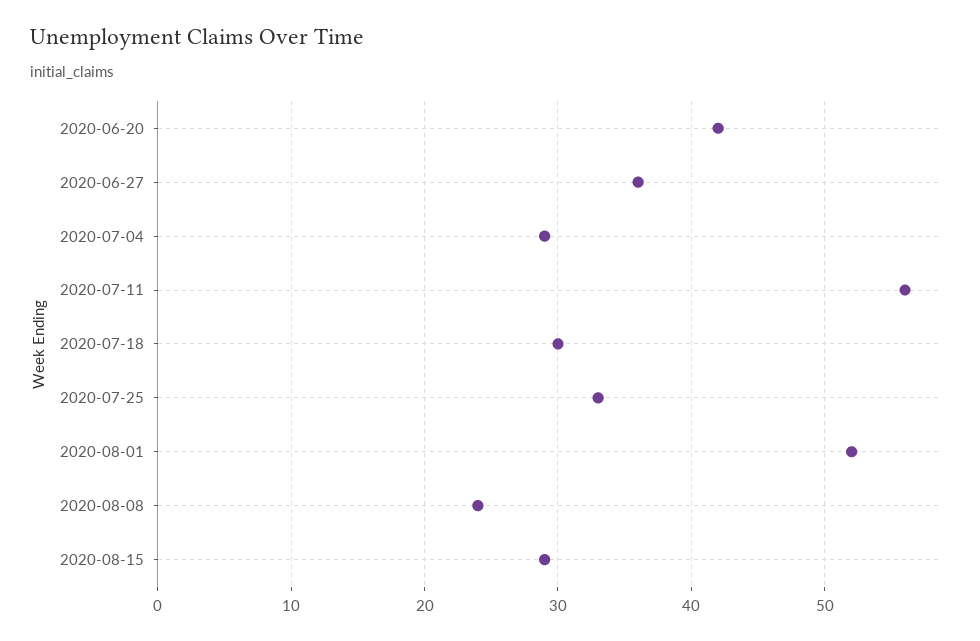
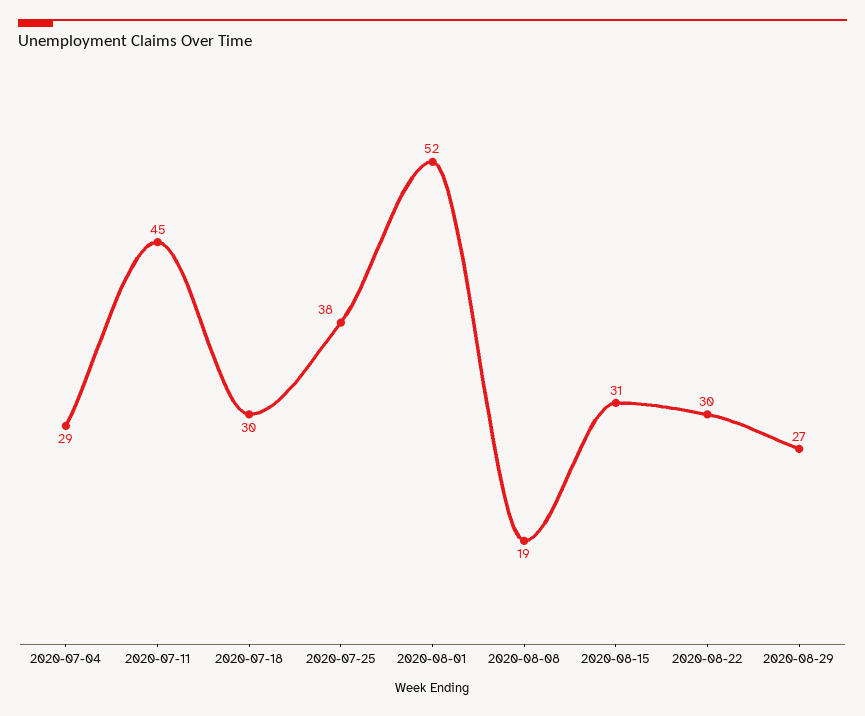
2020-06-20: 42 -> none
2020-06-27: 36 -> none
2020-07-11: 56 -> 45
2020-07-25: 33 -> 38
2020-08-08: 24 -> 19
2020-08-15: 29 -> 31
2020-08-22: none -> 30
2020-08-29: none -> 27

